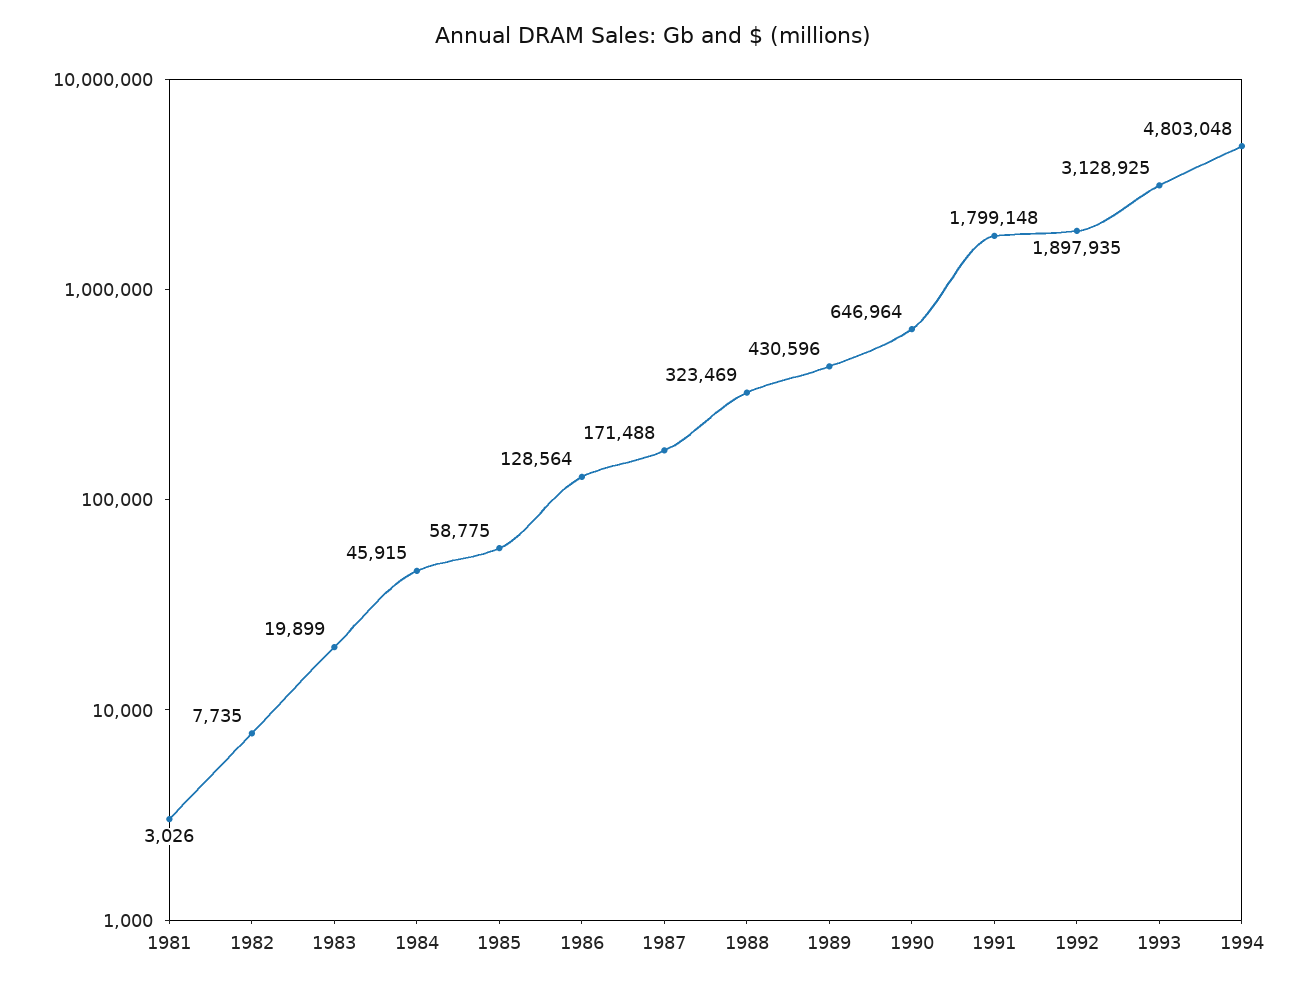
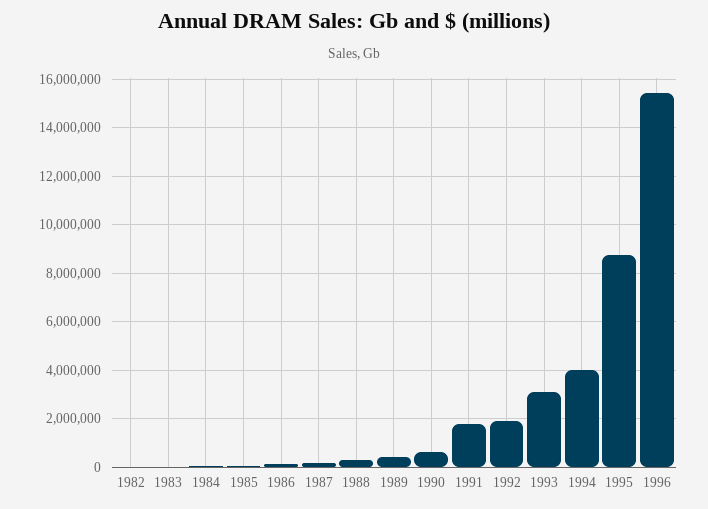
1981: 3026 -> none
1994: 4803048 -> 4000000
1995: none -> 8750000
1996: none -> 15500000

